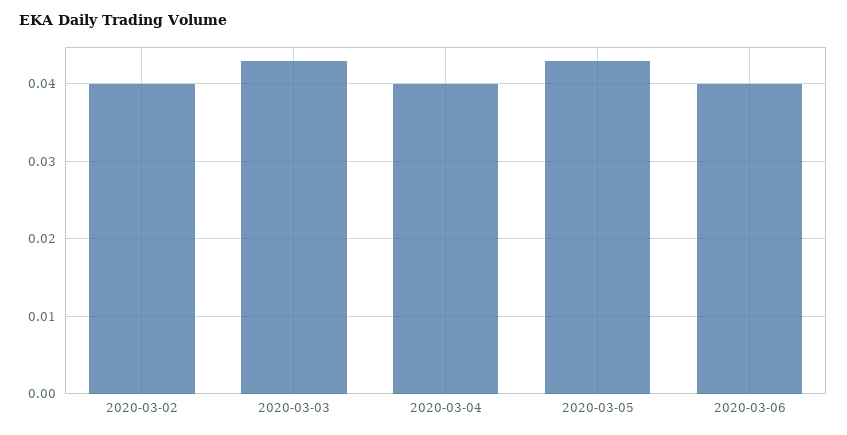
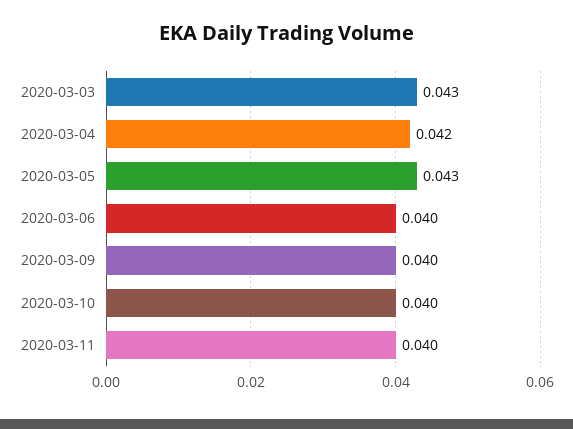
2020-03-02: 0.04 -> none
2020-03-04: 0.04 -> 0.042
2020-03-09: none -> 0.04
2020-03-10: none -> 0.04
2020-03-11: none -> 0.04

